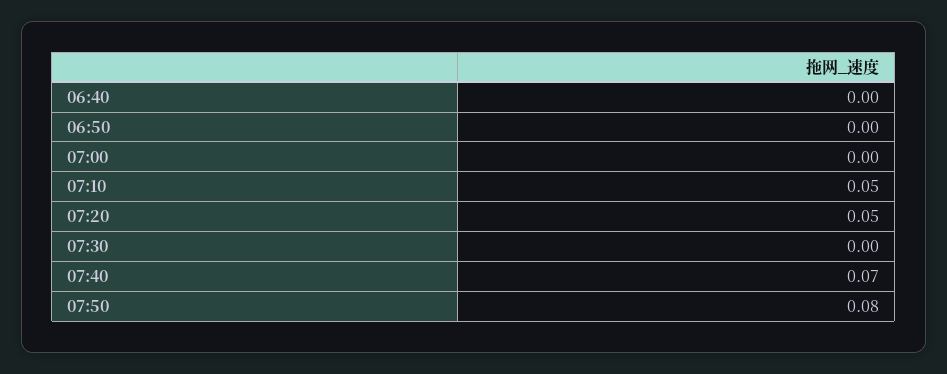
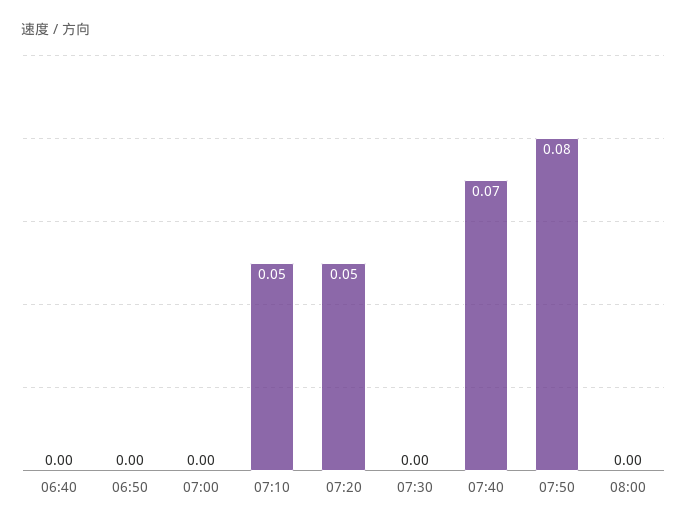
08:00: none -> 0

